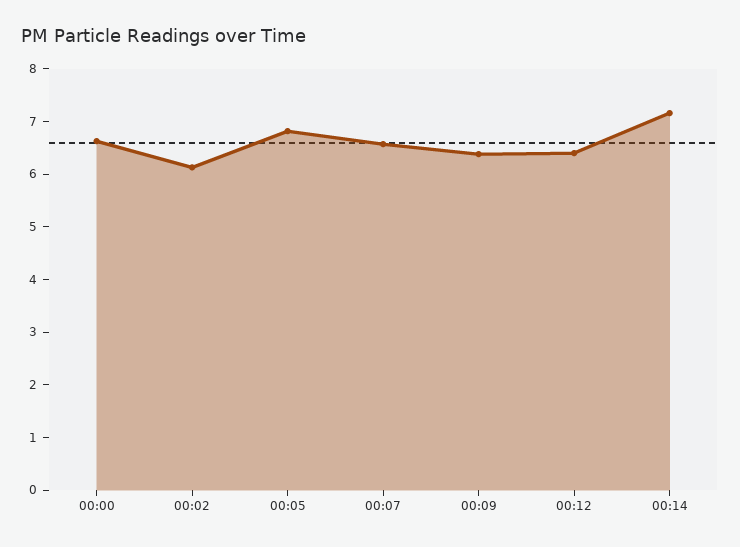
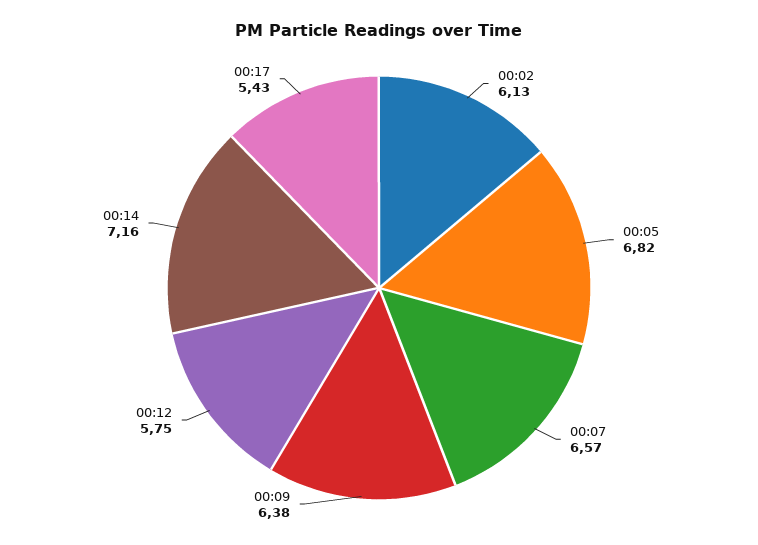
00:00: 6.6 -> none
00:12: 6.4 -> 5.75
00:17: none -> 5.43

